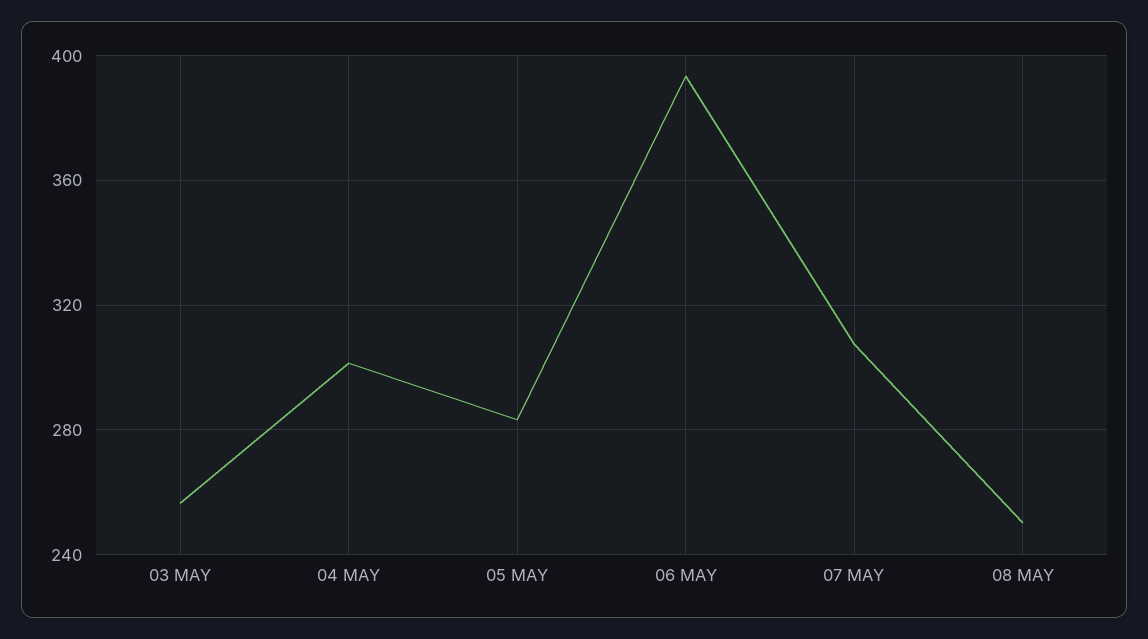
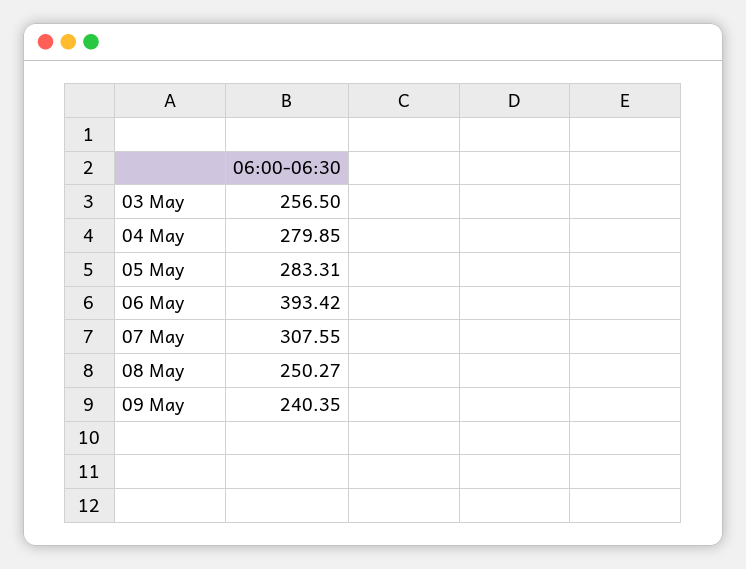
04 MAY: 300 -> 279.85
09 May: none -> 240.35

